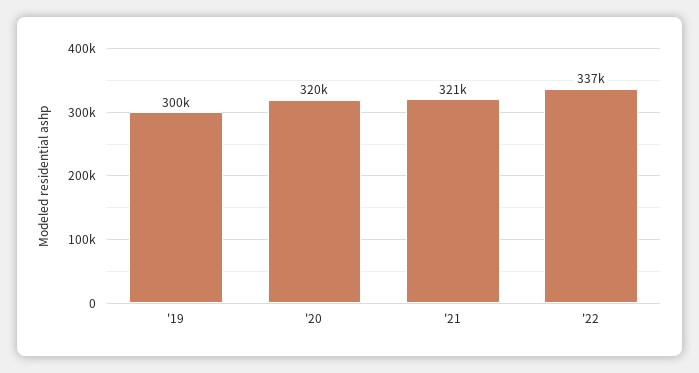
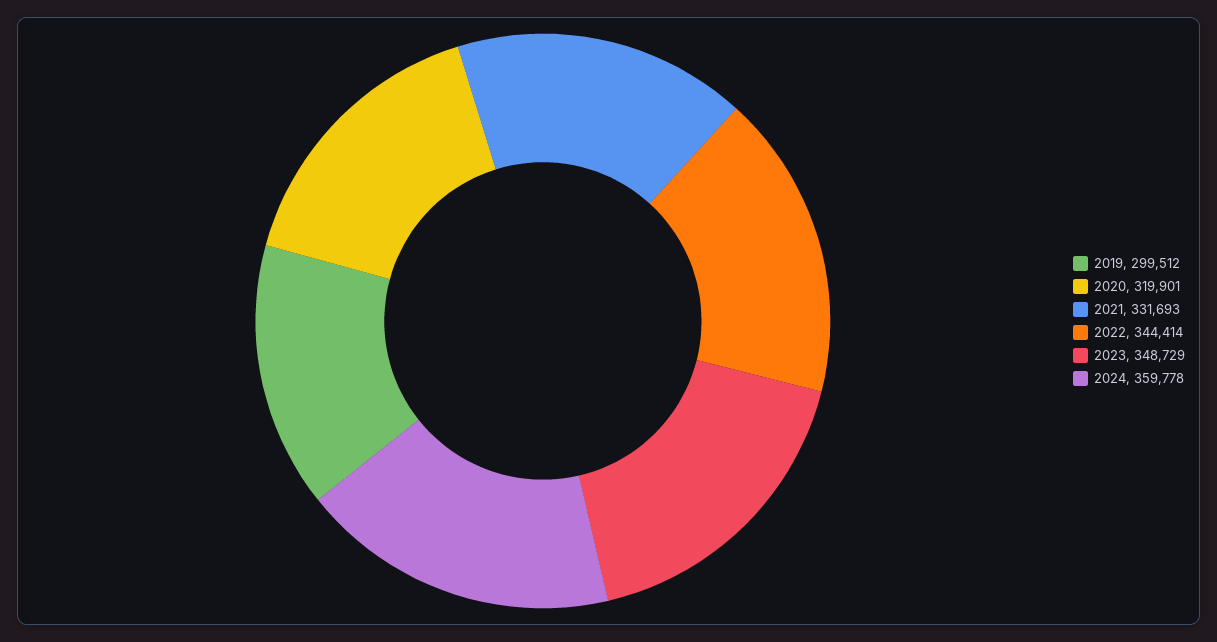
'21: 321000 -> 331693
'22: 337000 -> 344414
2023: none -> 348729
2024: none -> 359778

